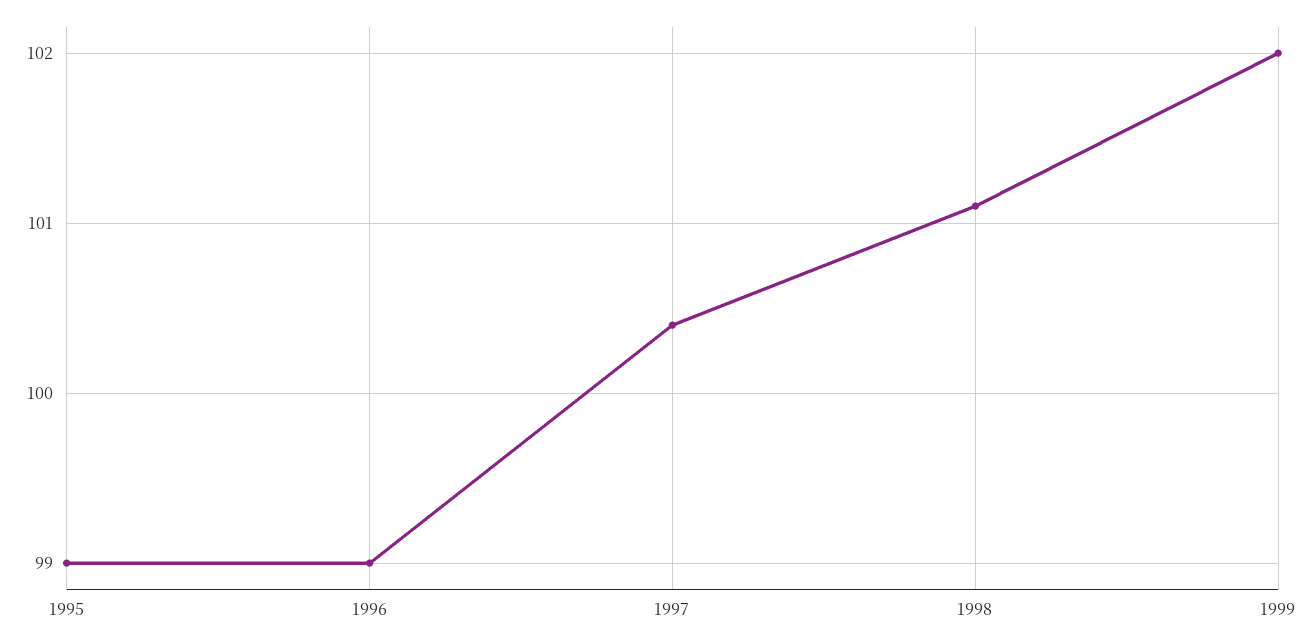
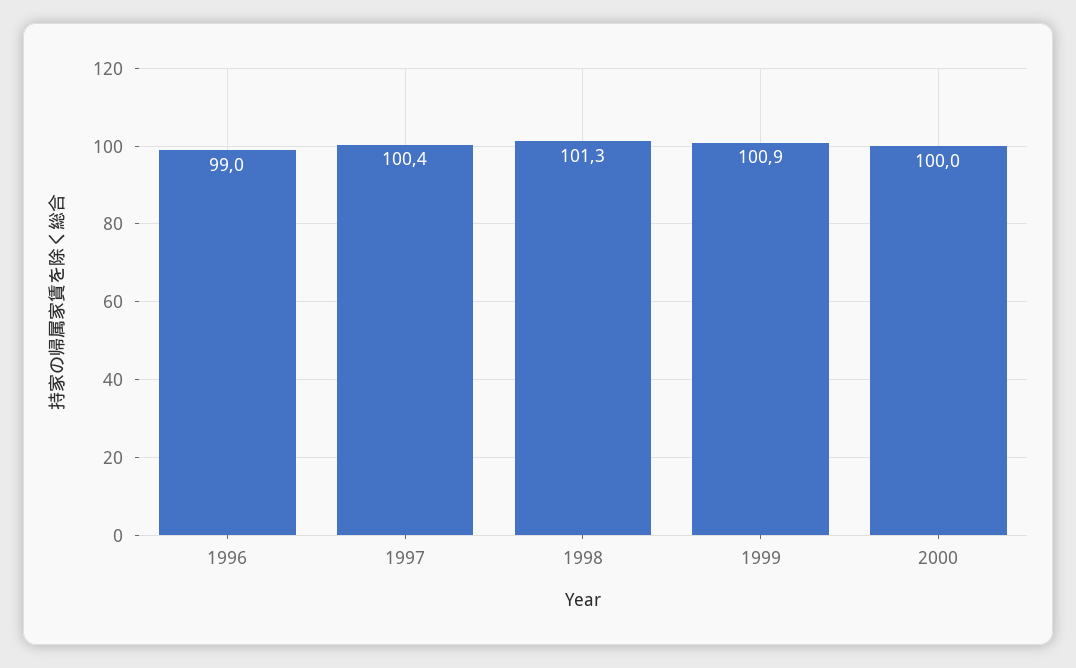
1995: 99 -> none
1998: 101.1 -> 101.3
1999: 102 -> 100.9
2000: none -> 100

